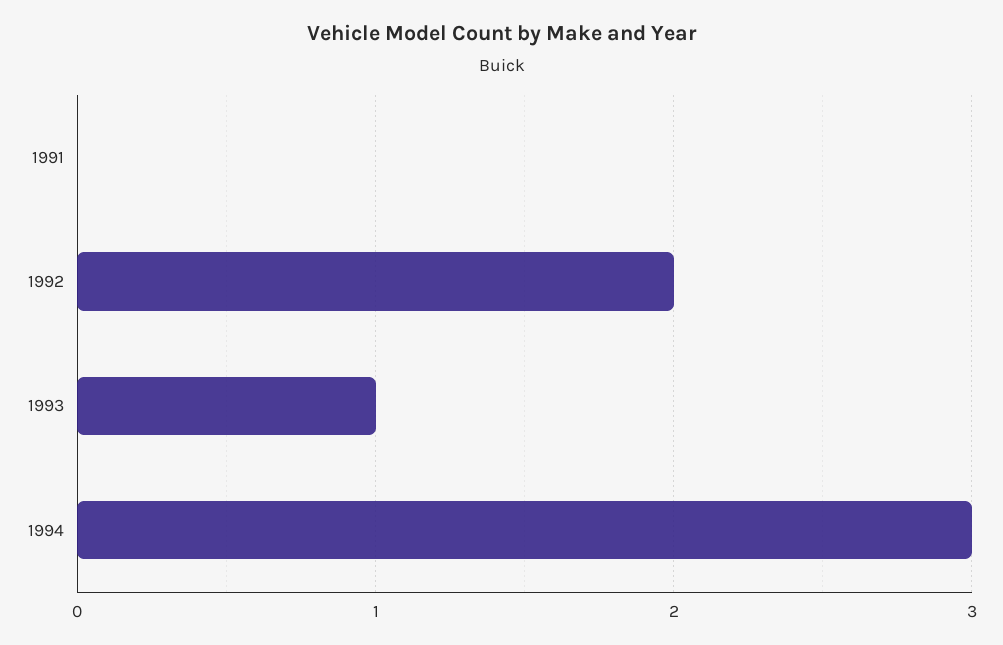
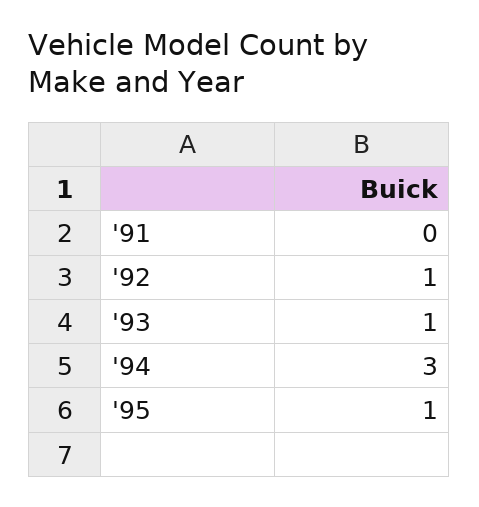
1992: 2 -> 1
'95: none -> 1

